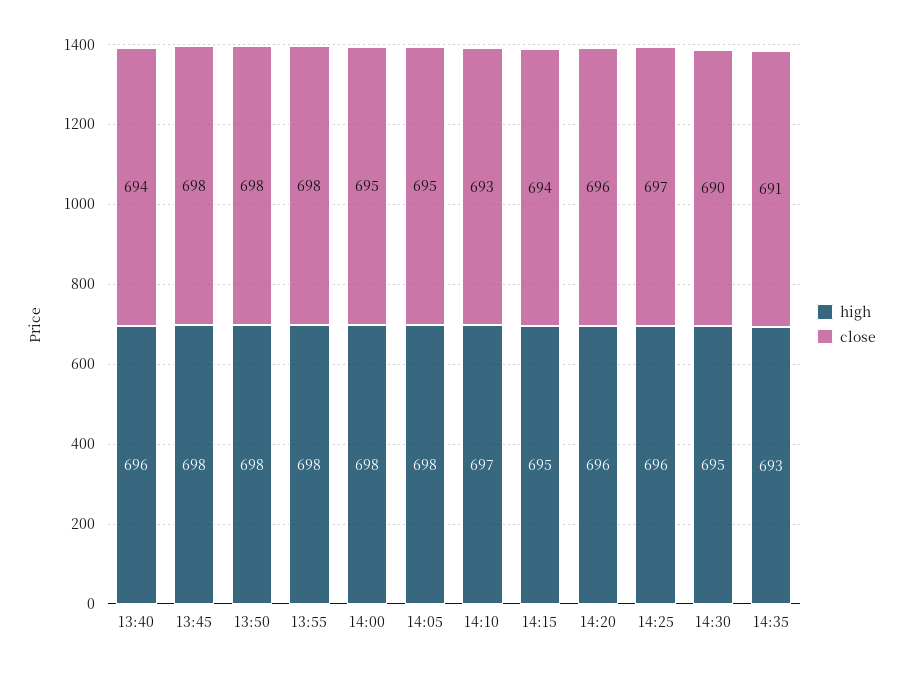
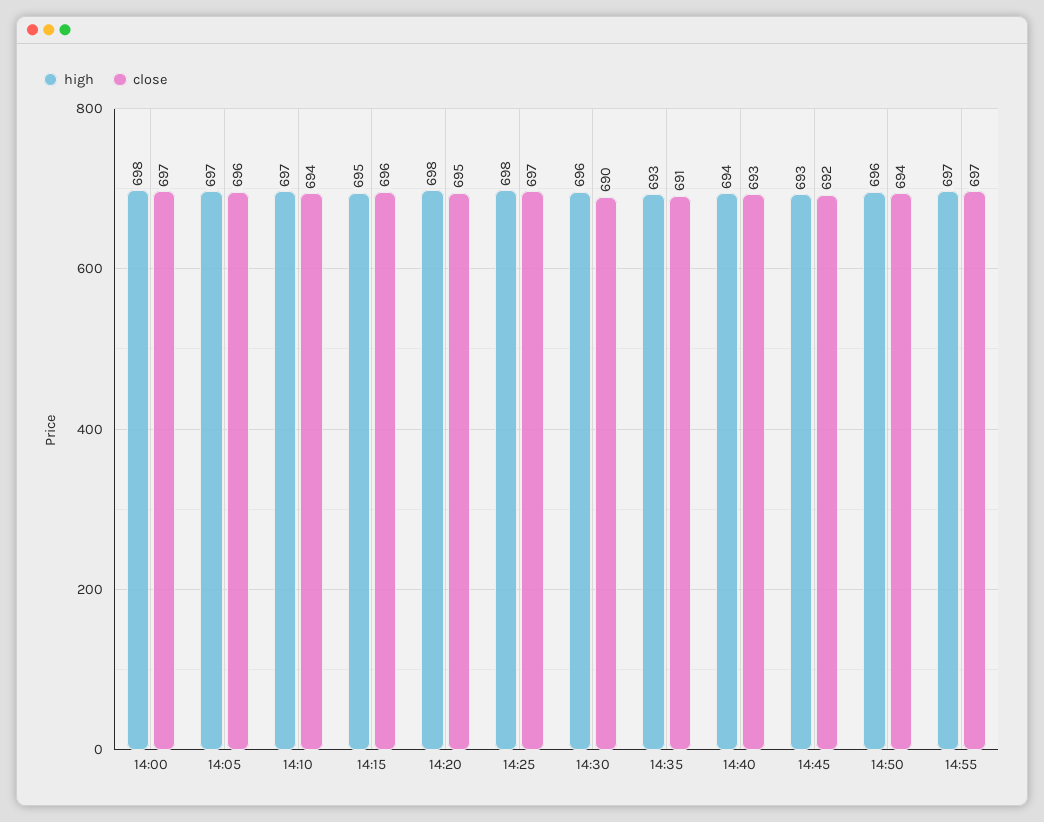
high, 13:40: 696 -> none
close, 13:40: 694 -> none
high, 13:45: 698 -> none
close, 13:45: 698 -> none
high, 13:50: 698 -> none
close, 13:50: 698 -> none
high, 13:55: 698 -> none
close, 13:55: 698 -> none
close, 14:00: 695 -> 697
high, 14:05: 698 -> 697
close, 14:05: 695 -> 696
close, 14:10: 693 -> 694
close, 14:15: 694 -> 696
high, 14:20: 696 -> 698
close, 14:20: 696 -> 695
high, 14:25: 696 -> 698
high, 14:30: 695 -> 696
high, 14:40: none -> 694
close, 14:40: none -> 693
high, 14:45: none -> 693
close, 14:45: none -> 692
high, 14:50: none -> 696
close, 14:50: none -> 694
high, 14:55: none -> 697
close, 14:55: none -> 697

